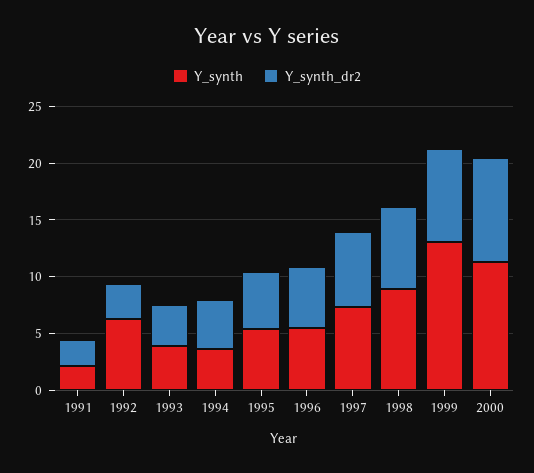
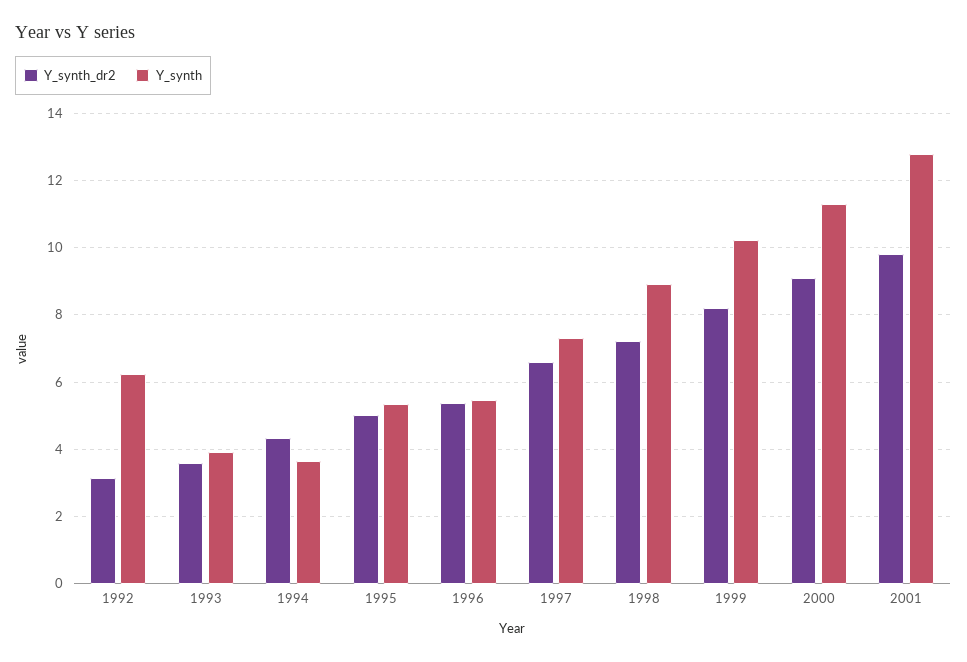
Y_synth, 1991: 2 -> none
Y_synth_dr2, 1991: 2 -> none
Y_synth, 1999: 13 -> 10.2
Y_synth_dr2, 2001: none -> 9.8
Y_synth, 2001: none -> 12.8

